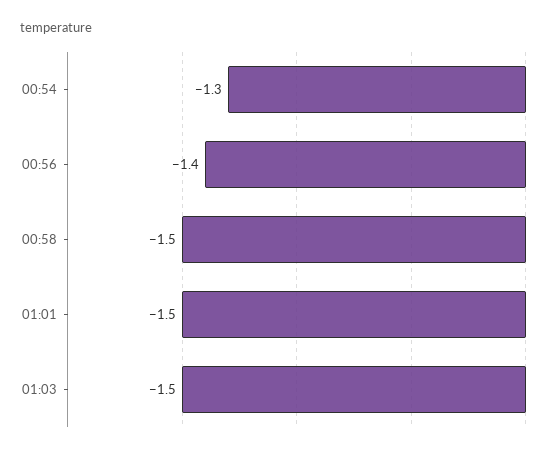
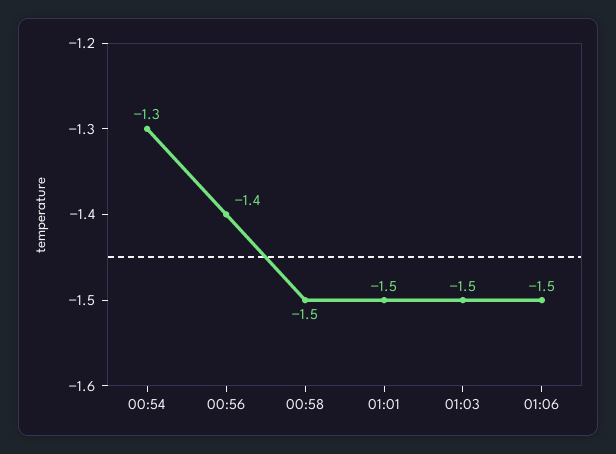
01:06: none -> -1.5

